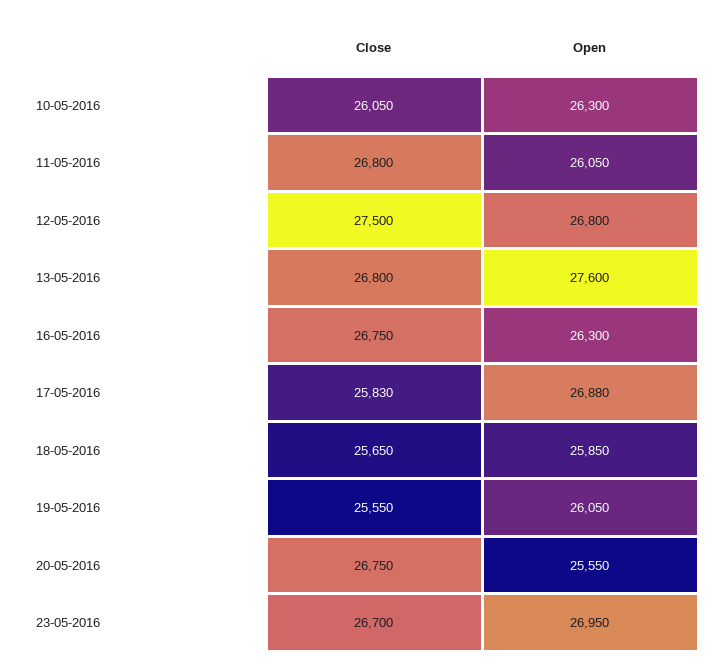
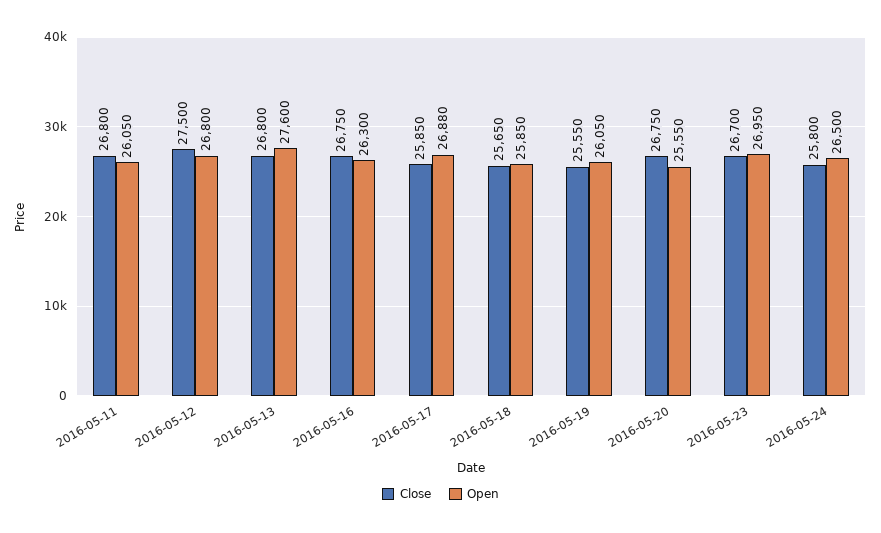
Close, 10-05-2016: 26050 -> none
Open, 10-05-2016: 26300 -> none
Close, 17-05-2016: 25830 -> 25850
Close, 2016-05-24: none -> 25800
Open, 2016-05-24: none -> 26500

